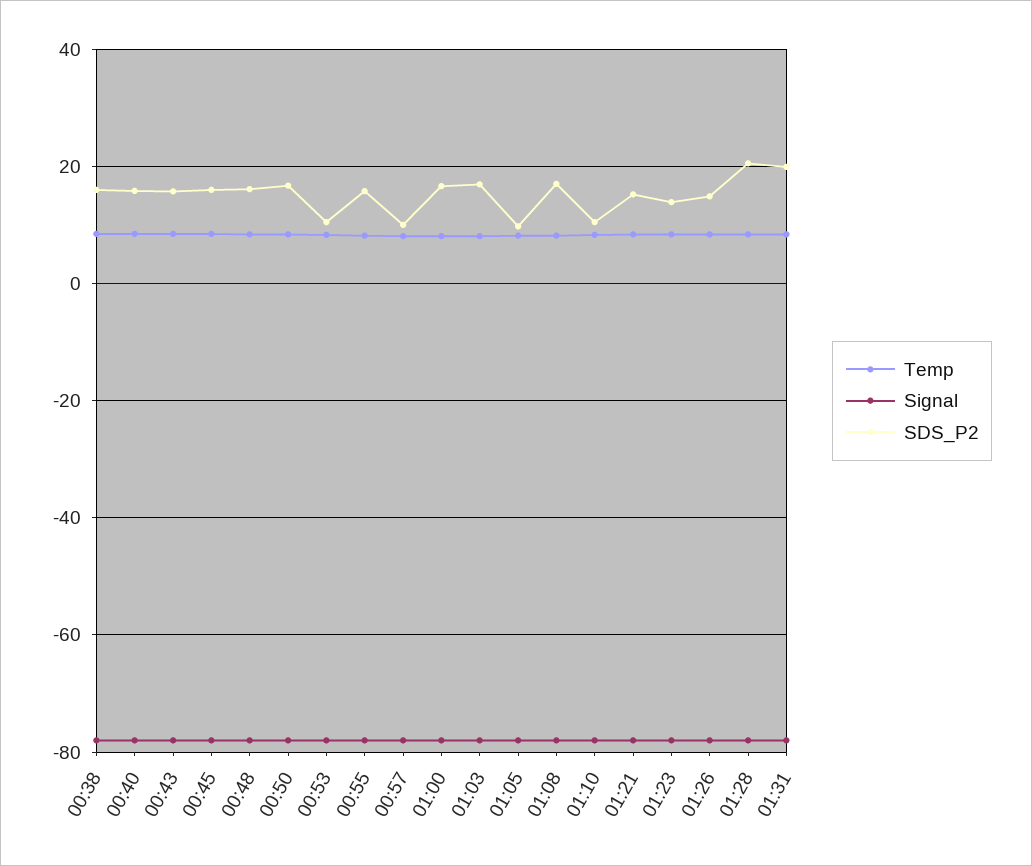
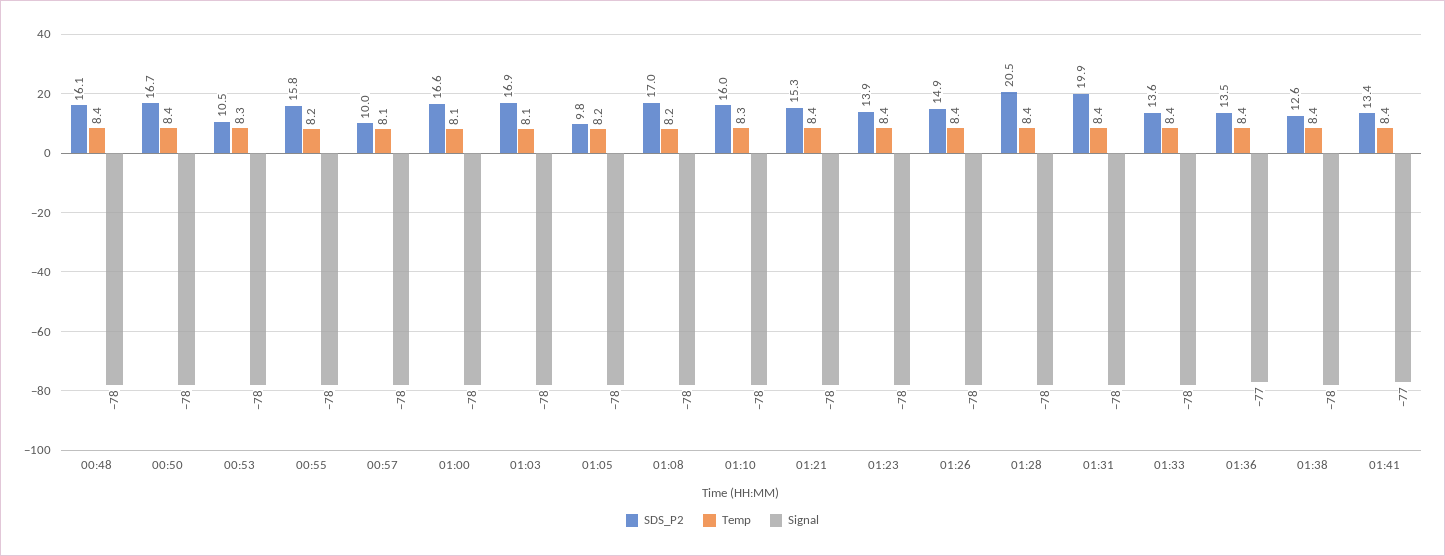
Temp, 00:38: 8 -> none
Signal, 00:38: -78 -> none
SDS_P2, 00:38: 16 -> none
Temp, 00:40: 8 -> none
Signal, 00:40: -78 -> none
SDS_P2, 00:40: 16 -> none
Temp, 00:43: 8 -> none
Signal, 00:43: -78 -> none
SDS_P2, 00:43: 16 -> none
Temp, 00:45: 8 -> none
Signal, 00:45: -78 -> none
SDS_P2, 00:45: 16 -> none
SDS_P2, 01:10: 10 -> 16
SDS_P2, 01:33: none -> 13.6
Temp, 01:33: none -> 8.4
Signal, 01:33: none -> -78
SDS_P2, 01:36: none -> 13.5
Temp, 01:36: none -> 8.4
Signal, 01:36: none -> -77
SDS_P2, 01:38: none -> 12.6
Temp, 01:38: none -> 8.4
Signal, 01:38: none -> -78
SDS_P2, 01:41: none -> 13.4
Temp, 01:41: none -> 8.4
Signal, 01:41: none -> -77

